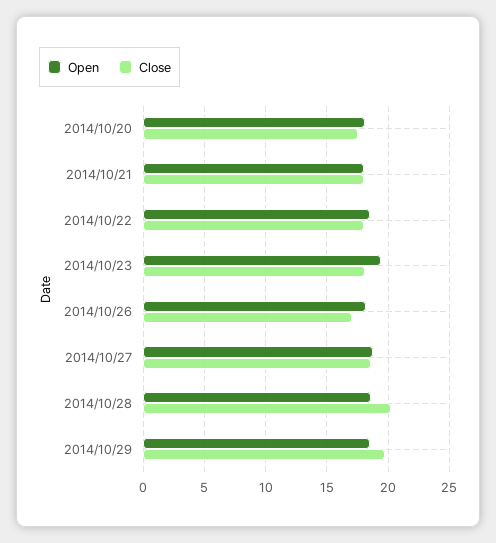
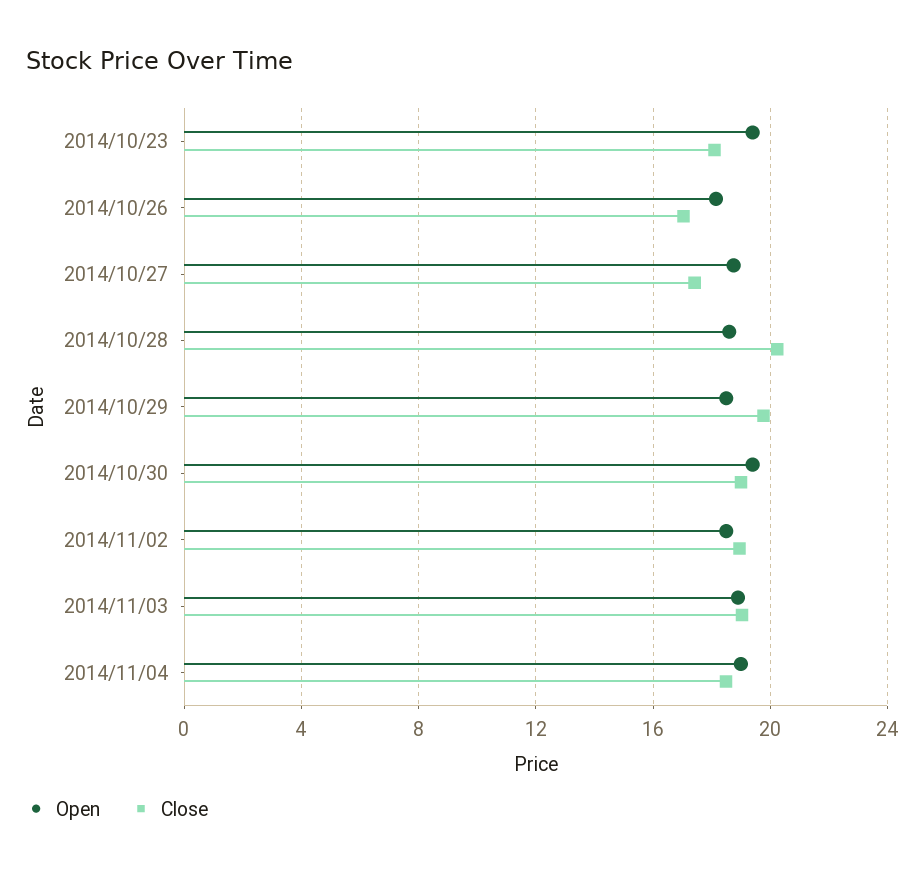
Open, 2014/10/20: 18 -> none
Close, 2014/10/20: 17.5 -> none
Open, 2014/10/21: 18 -> none
Close, 2014/10/21: 18 -> none
Open, 2014/10/22: 18.5 -> none
Close, 2014/10/22: 18 -> none
Close, 2014/10/27: 18.5 -> 17.5
Open, 2014/10/30: none -> 19.5
Close, 2014/10/30: none -> 19
Open, 2014/11/02: none -> 18.5
Close, 2014/11/02: none -> 19
Open, 2014/11/03: none -> 19
Close, 2014/11/03: none -> 19
Open, 2014/11/04: none -> 19
Close, 2014/11/04: none -> 18.5

